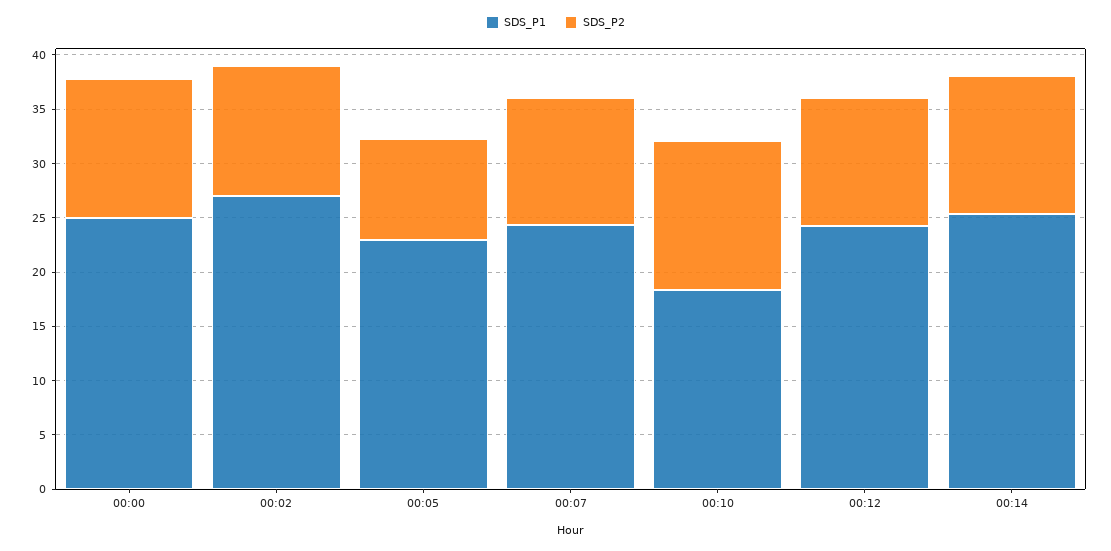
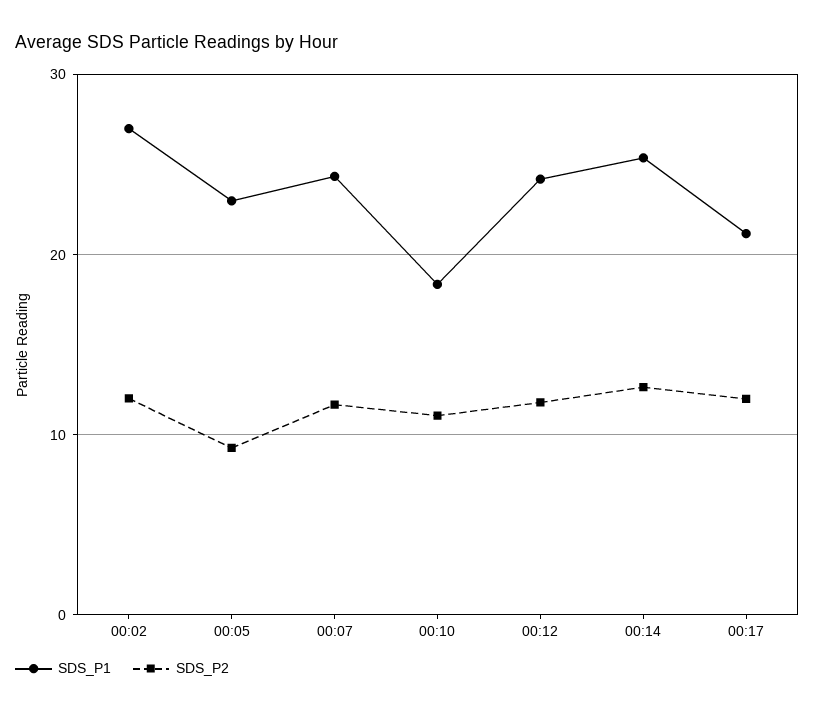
SDS_P1, 00:00: 25 -> none
SDS_P2, 00:00: 13 -> none
SDS_P2, 00:10: 14 -> 11
SDS_P1, 00:17: none -> 21
SDS_P2, 00:17: none -> 12

